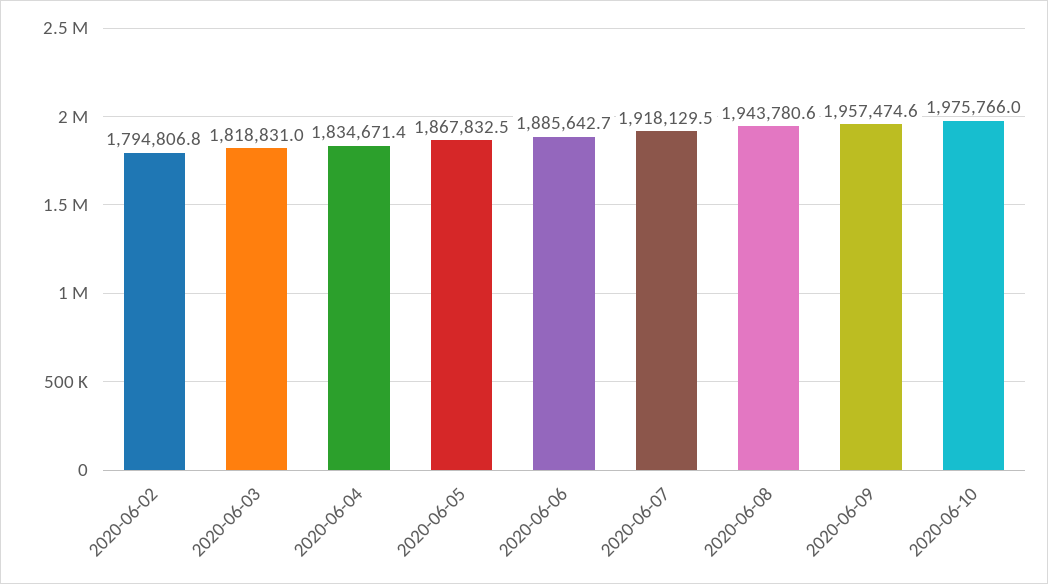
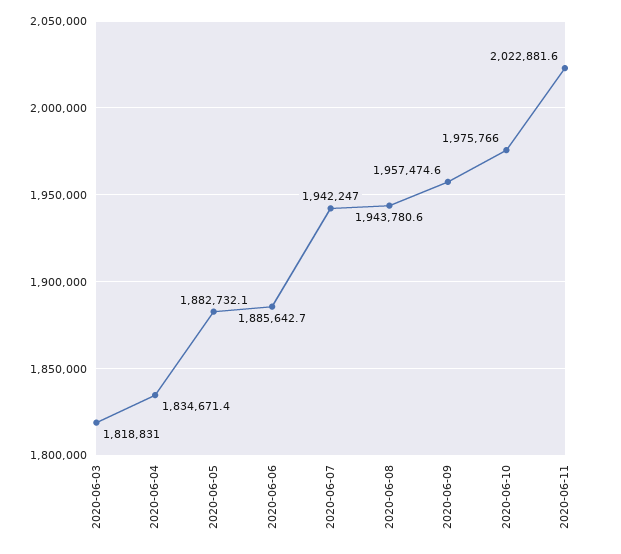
2020-06-02: 1794806.8 -> none
2020-06-05: 1867832.5 -> 1882732.1
2020-06-07: 1918129.5 -> 1942247
2020-06-11: none -> 2022881.6

